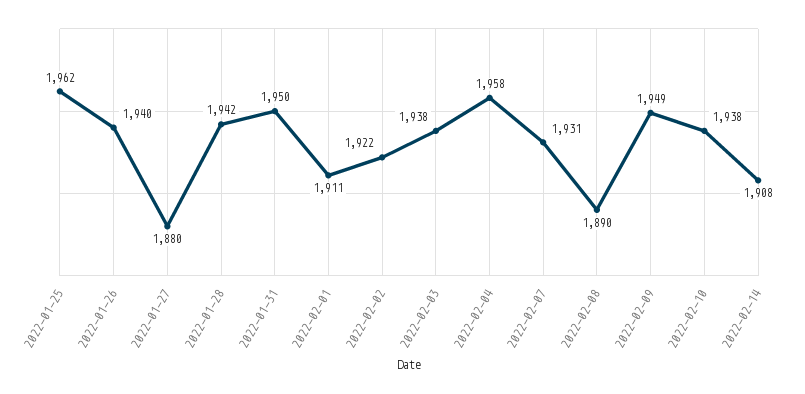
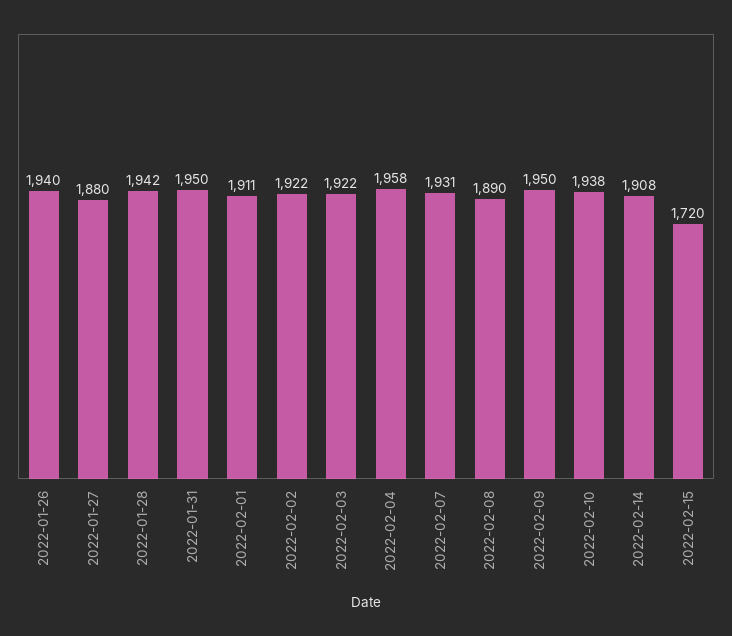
2022-01-25: 1962 -> none
2022-02-03: 1938 -> 1922
2022-02-09: 1949 -> 1950
2022-02-15: none -> 1720

